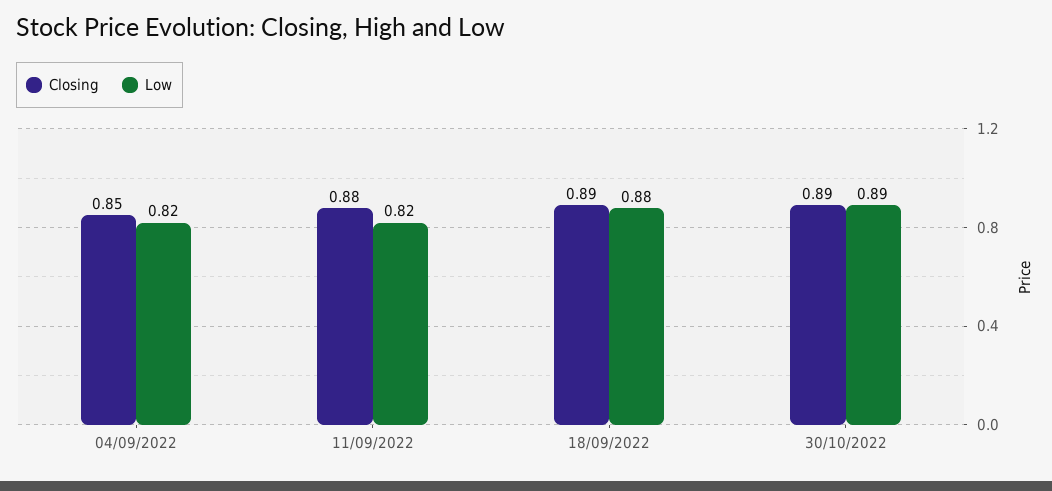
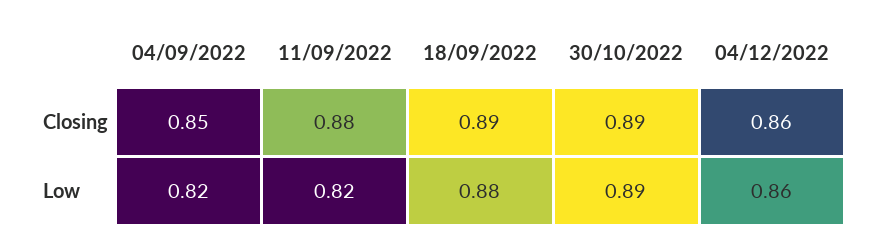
Closing, 04/12/2022: none -> 0.86
Low, 04/12/2022: none -> 0.86

